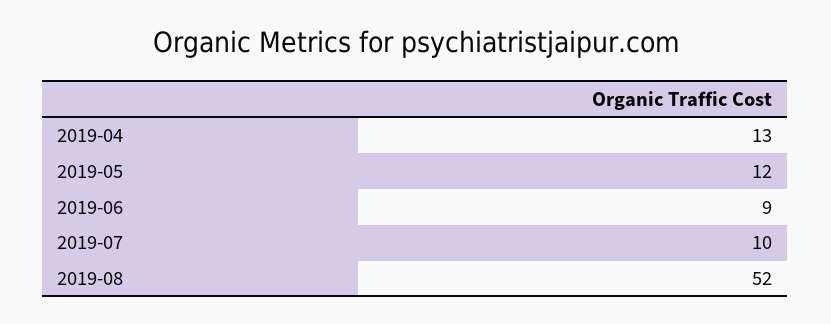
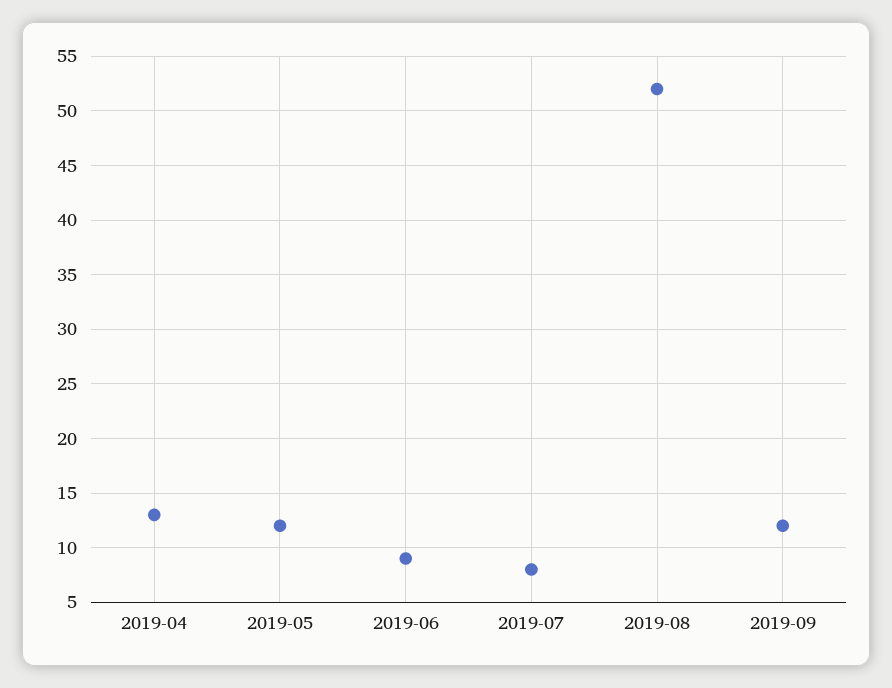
2019-07: 10 -> 8
2019-09: none -> 12

